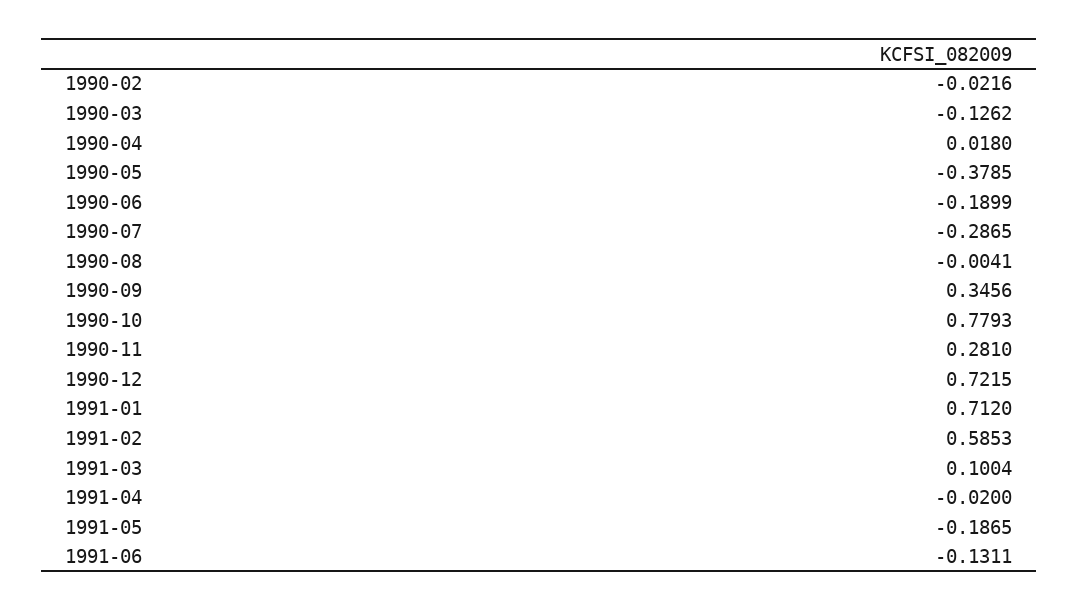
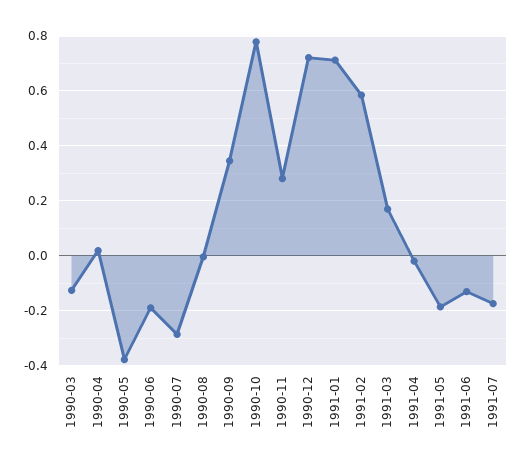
1990-02: -0.0216 -> none
1991-03: 0.1004 -> 0.175
1991-07: none -> -0.175

